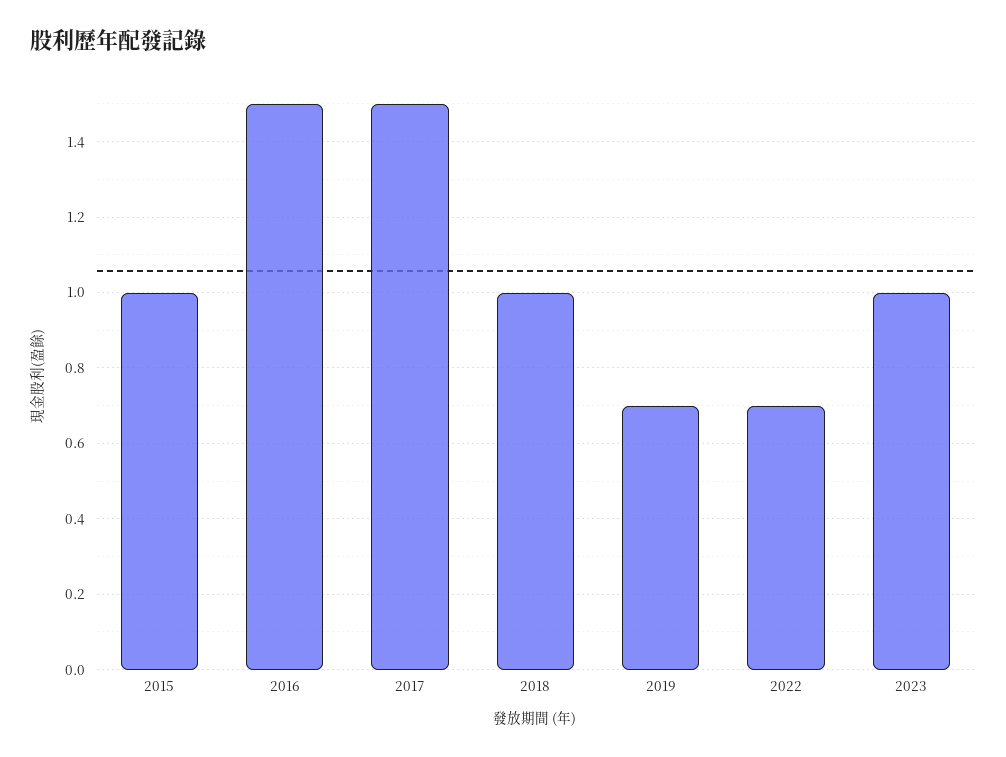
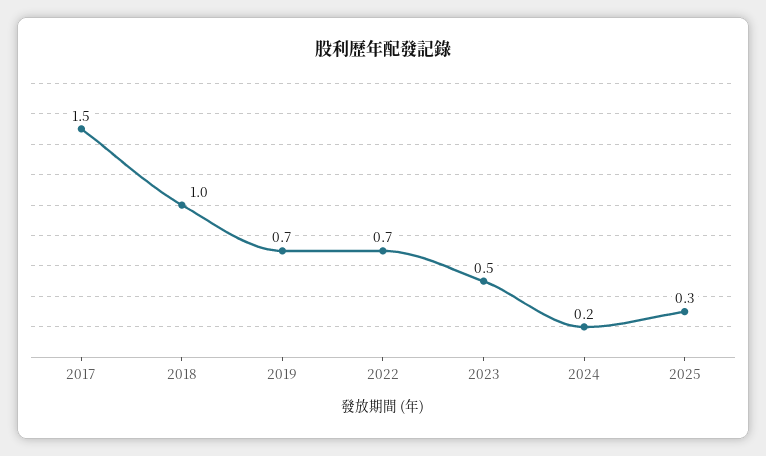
2015: 1 -> none
2016: 1.5 -> none
2023: 1 -> 0.5
2024: none -> 0.2
2025: none -> 0.3

